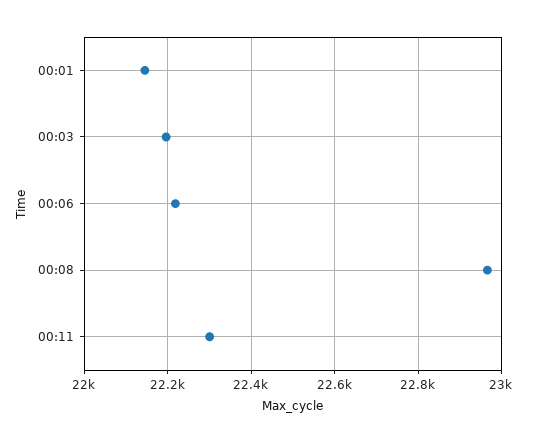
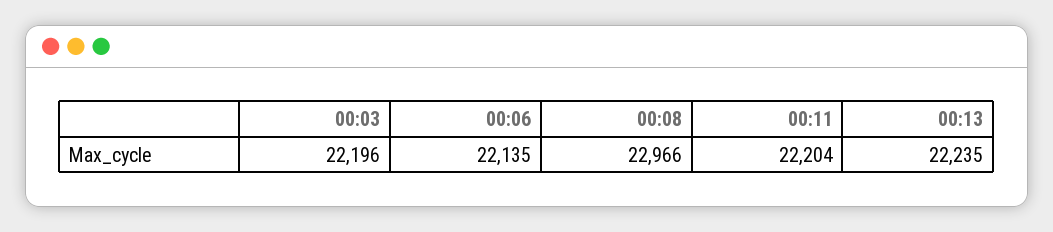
00:01: 22140 -> none
00:06: 22220 -> 22135
00:11: 22300 -> 22204
00:13: none -> 22235

